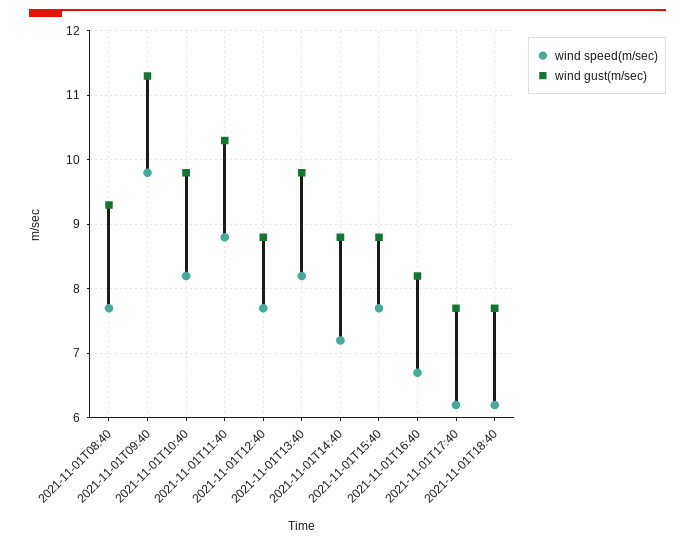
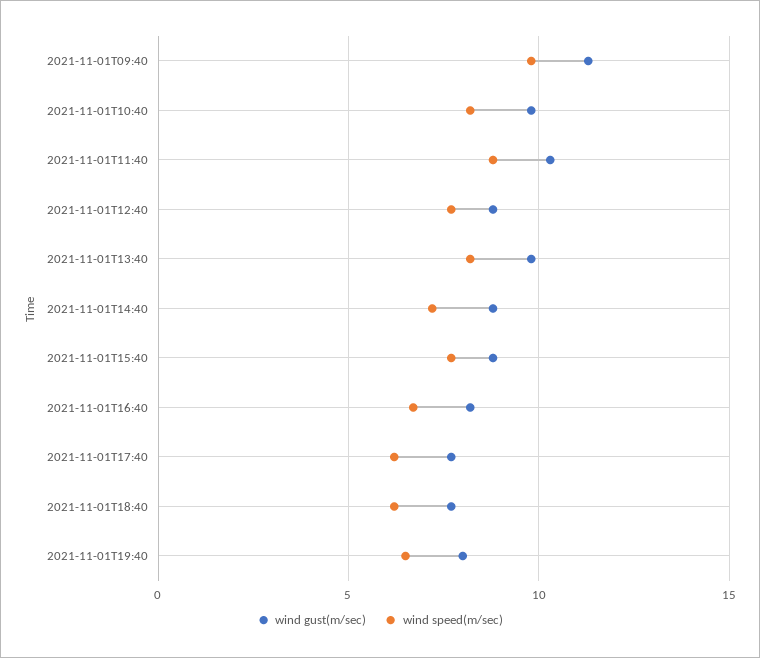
wind speed(m/sec), 2021-11-01T08:40: 7.7 -> none
wind gust(m/sec), 2021-11-01T08:40: 9.3 -> none
wind gust(m/sec), 2021-11-01T19:40: none -> 8
wind speed(m/sec), 2021-11-01T19:40: none -> 6.5

